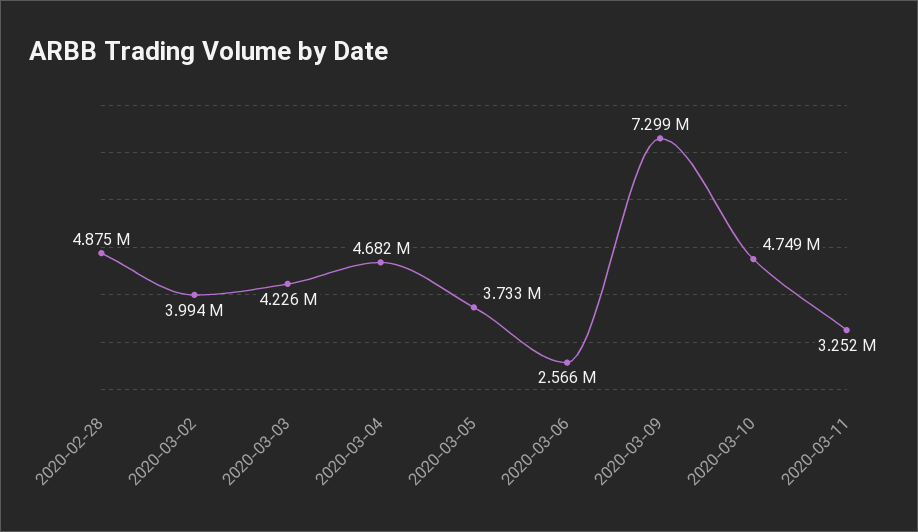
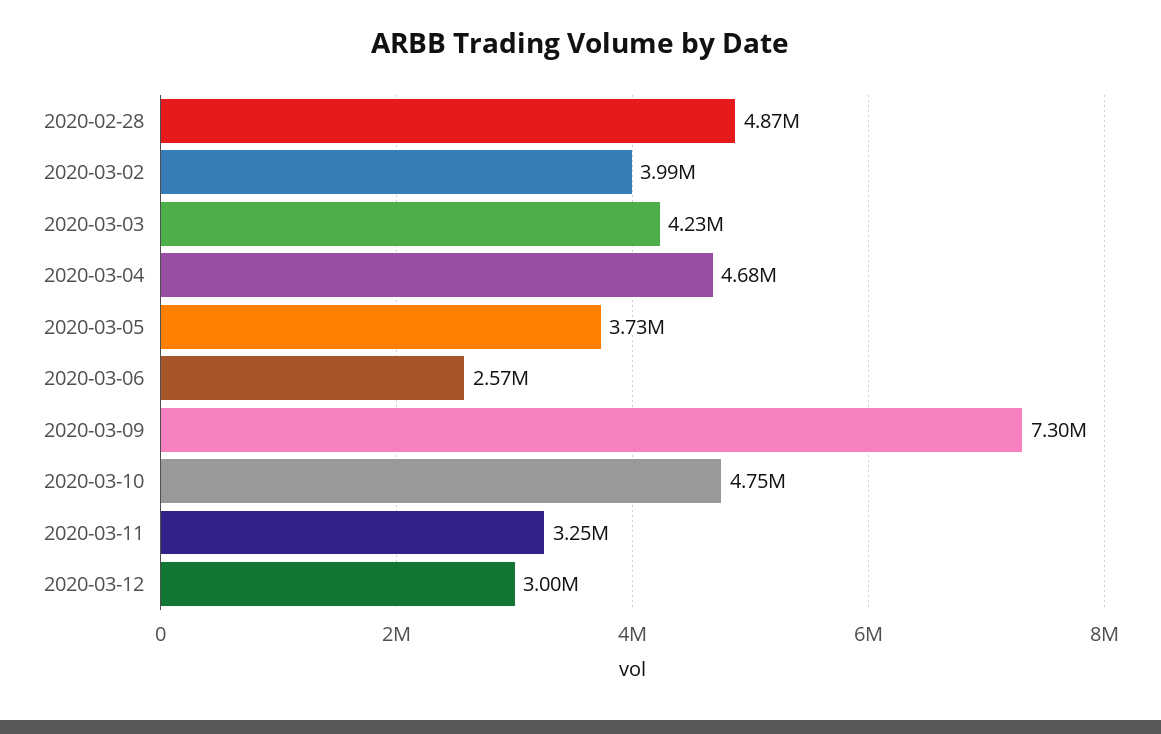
2020-03-12: none -> 3000000

